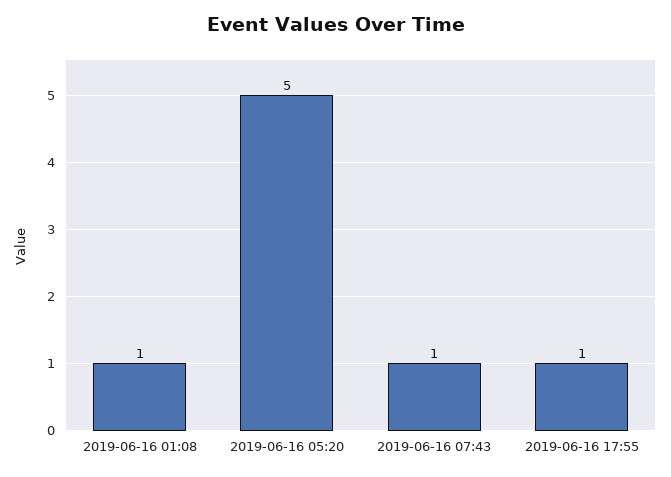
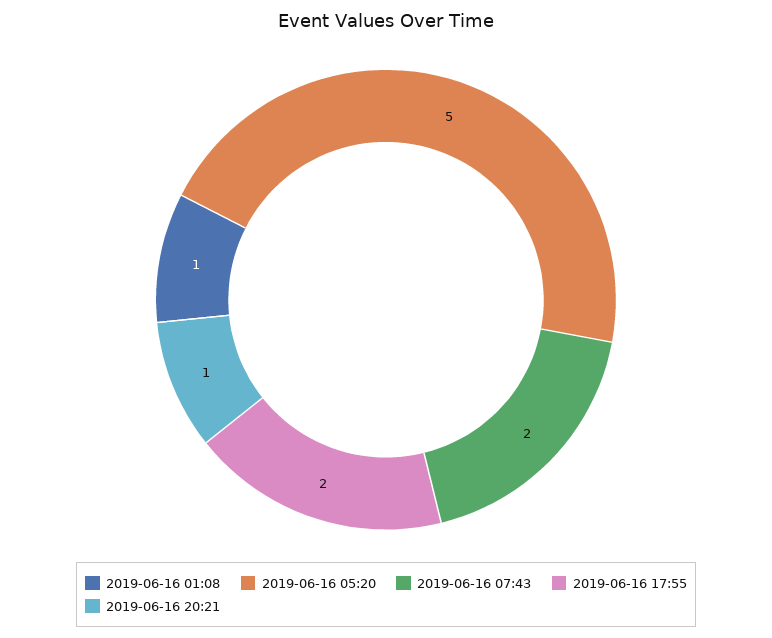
2019-06-16 07:43: 1 -> 2
2019-06-16 17:55: 1 -> 2
2019-06-16 20:21: none -> 1

